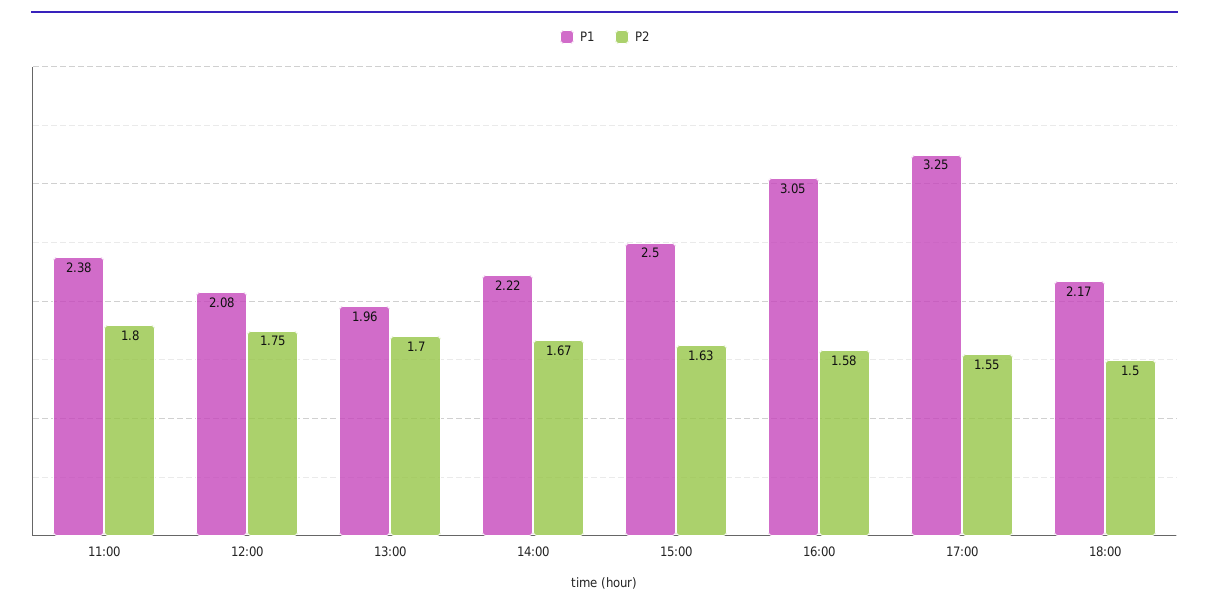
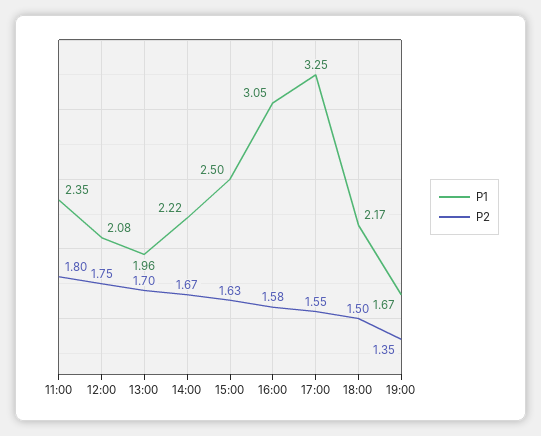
P1, 11:00: 2.38 -> 2.35
P1, 19:00: none -> 1.67
P2, 19:00: none -> 1.35

